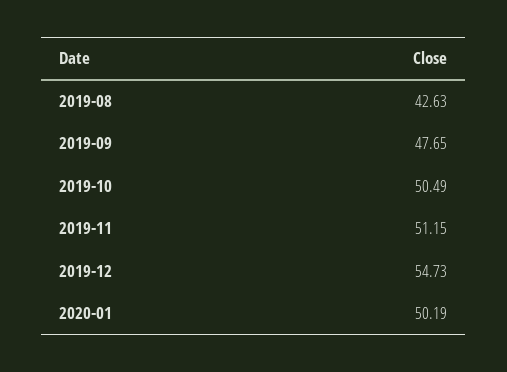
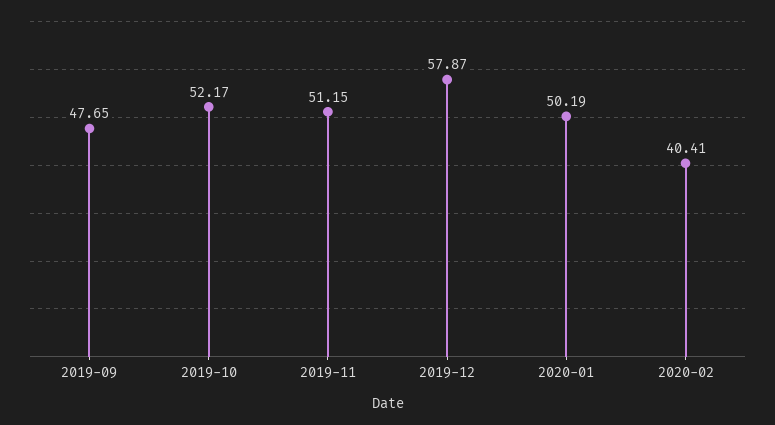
2019-08: 42.63 -> none
2019-10: 50.49 -> 52.17
2019-12: 54.73 -> 57.87
2020-02: none -> 40.41

